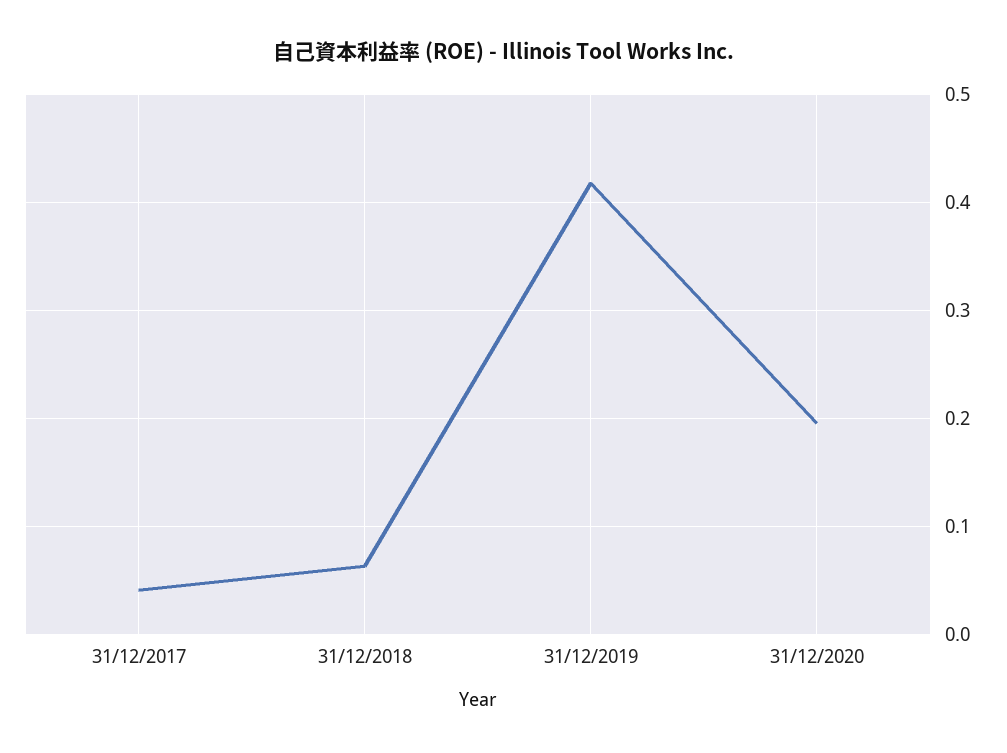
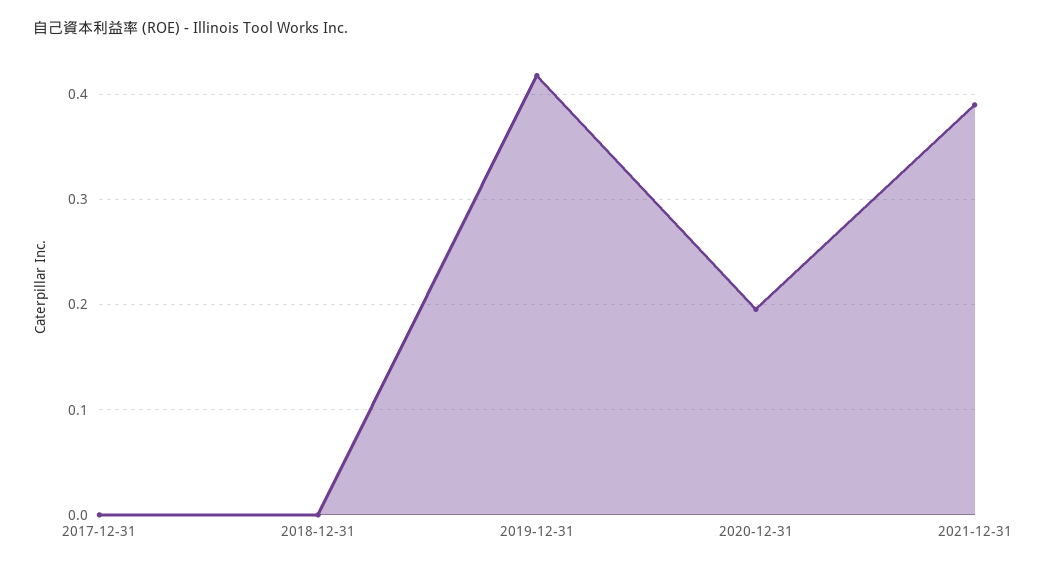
31/12/2017: 0.04 -> 0
31/12/2018: 0.06 -> 0
2021-12-31: none -> 0.39

